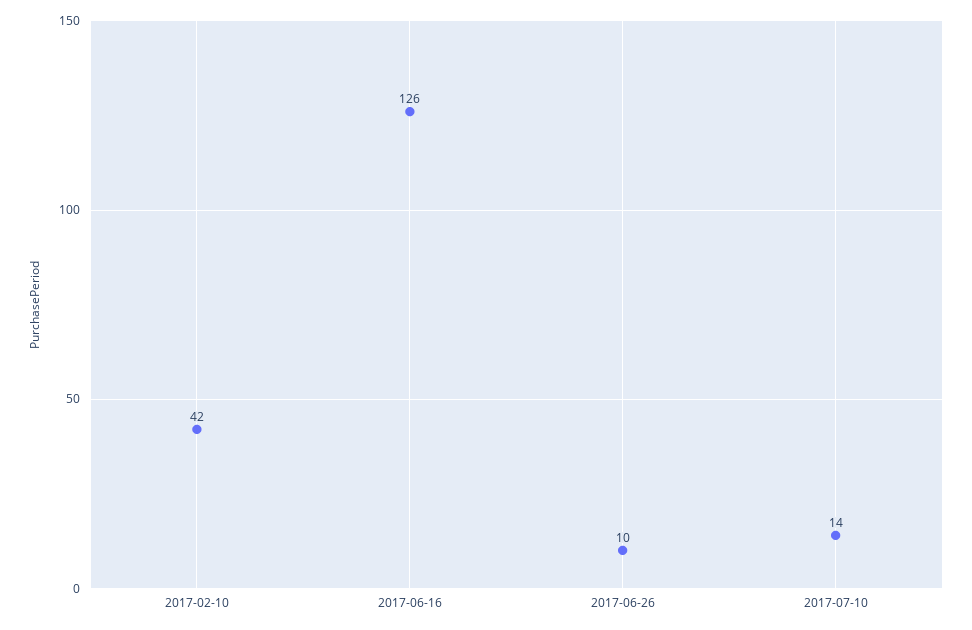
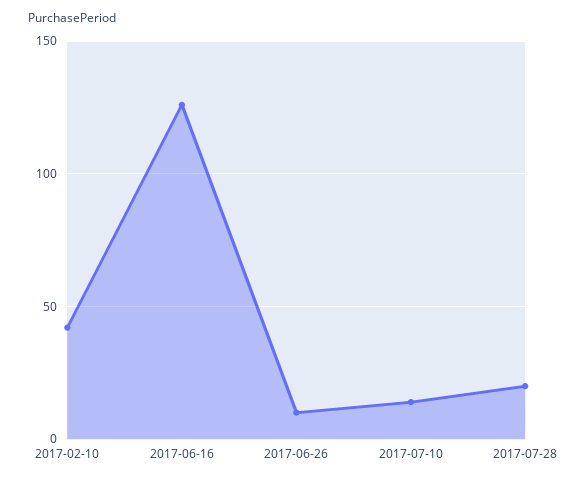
2017-07-28: none -> 20

